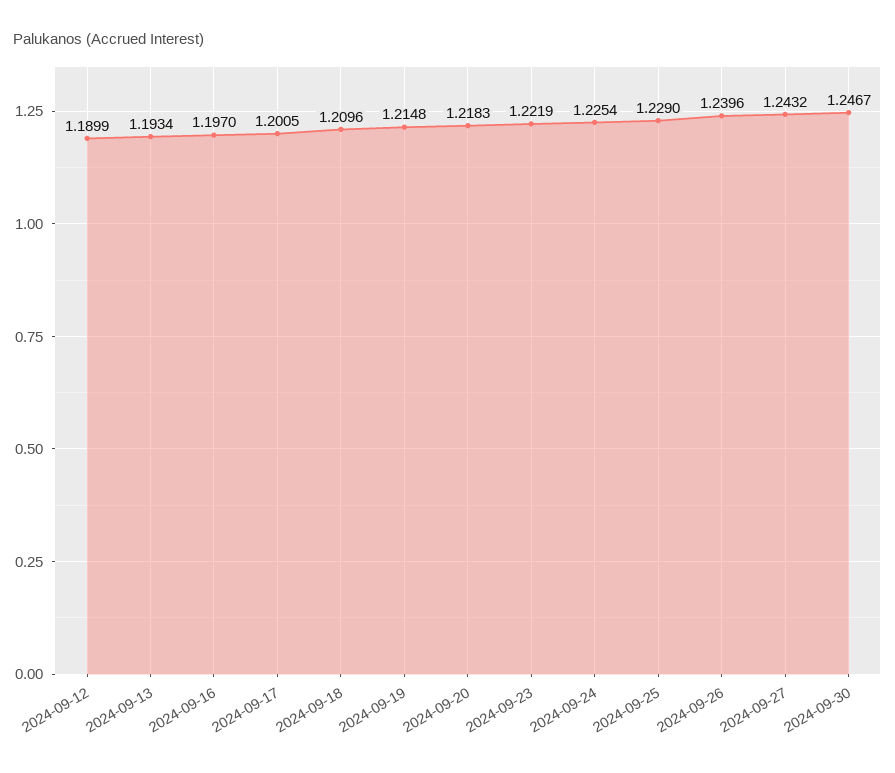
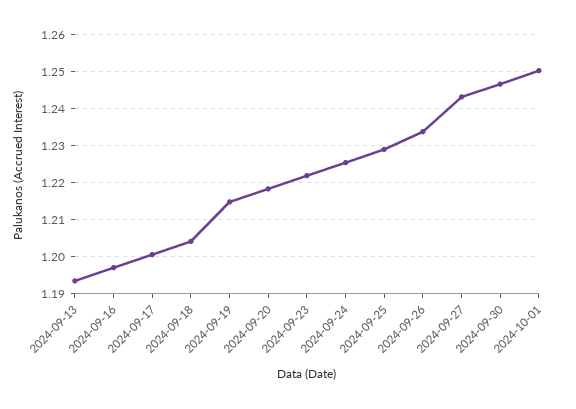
2024-09-12: 1.1899 -> none
2024-09-18: 1.2096 -> 1.204
2024-09-26: 1.2396 -> 1.234
2024-10-01: none -> 1.25

